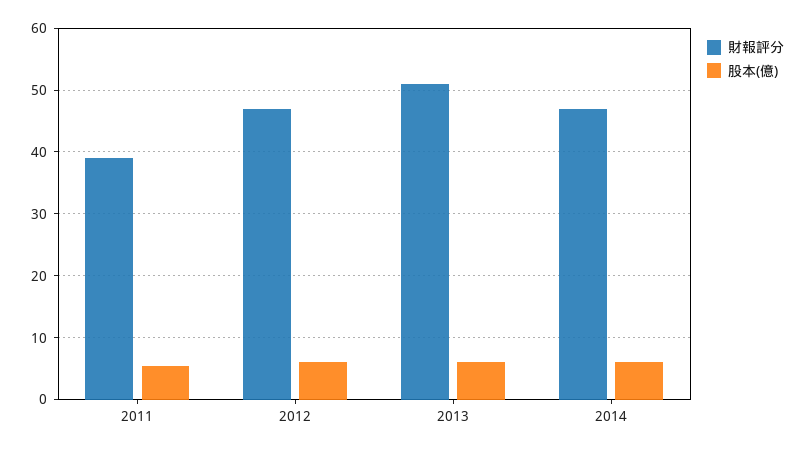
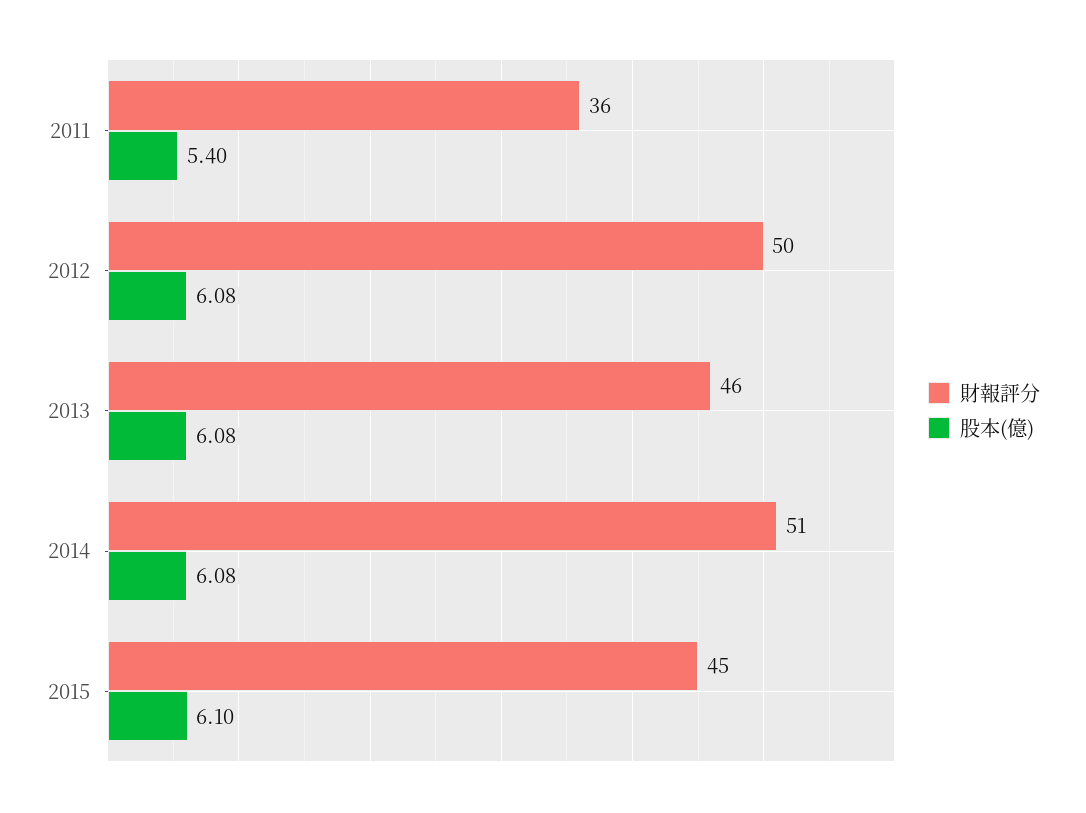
財報評分, 2011: 39 -> 36
財報評分, 2012: 47 -> 50
財報評分, 2013: 51 -> 46
財報評分, 2014: 47 -> 51
財報評分, 2015: none -> 45
股本(億), 2015: none -> 6.1

